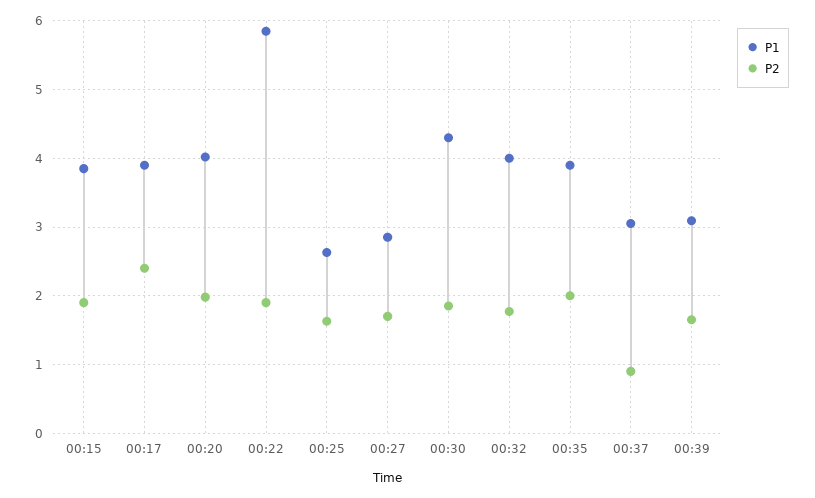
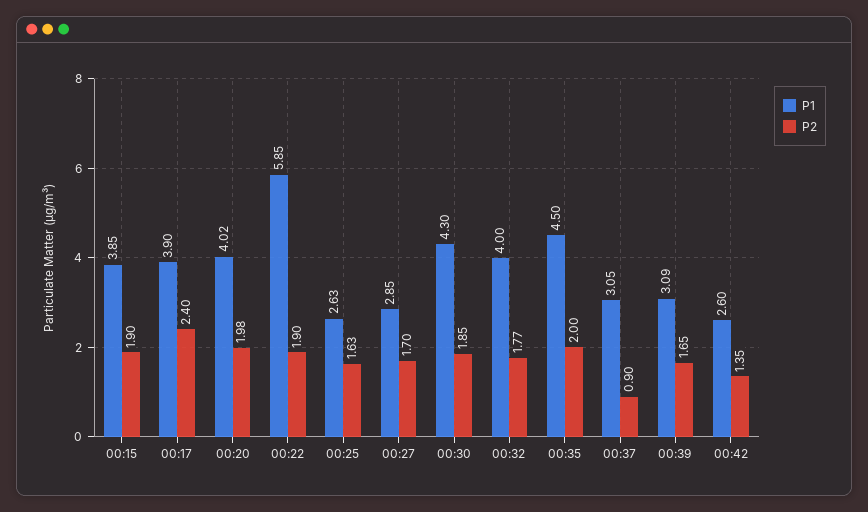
P1, 00:35: 3.9 -> 4.5
P1, 00:42: none -> 2.6
P2, 00:42: none -> 1.35

